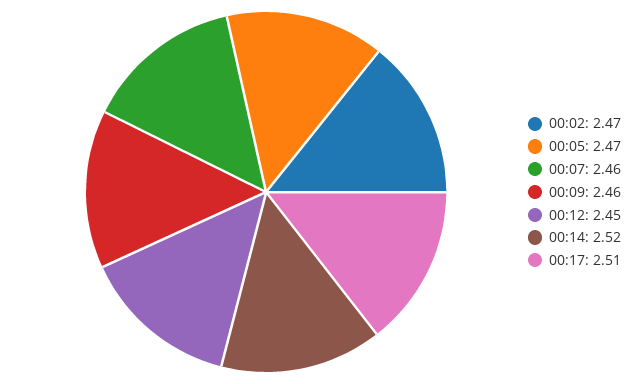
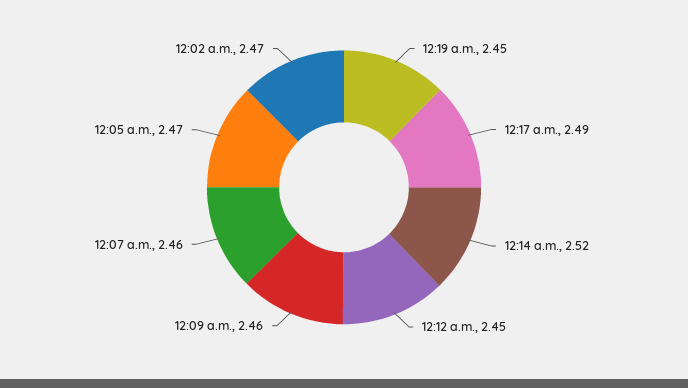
00:17: 2.51 -> 2.49
12:19 a.m.: none -> 2.45

